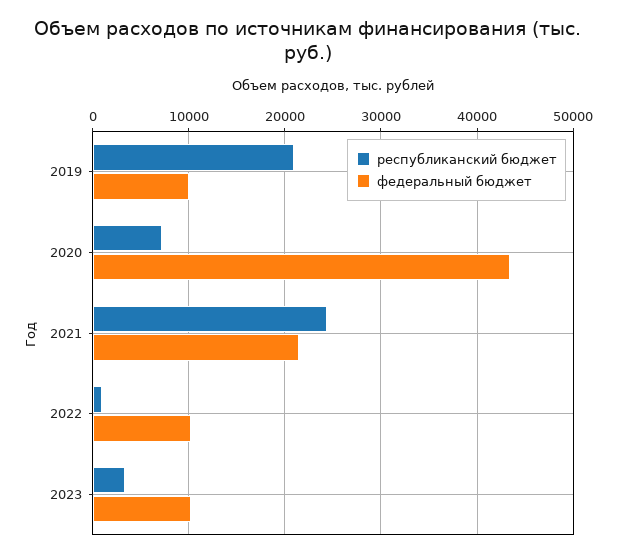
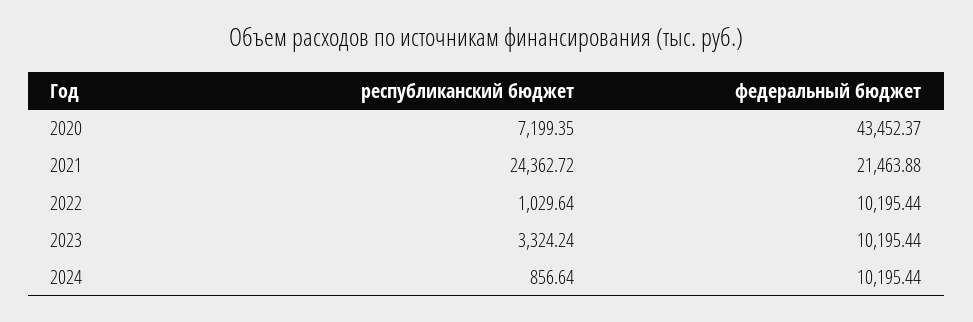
республиканский бюджет, 2019: 21000 -> none
федеральный бюджет, 2019: 10000 -> none
республиканский бюджет, 2024: none -> 856.64
федеральный бюджет, 2024: none -> 10195.44

